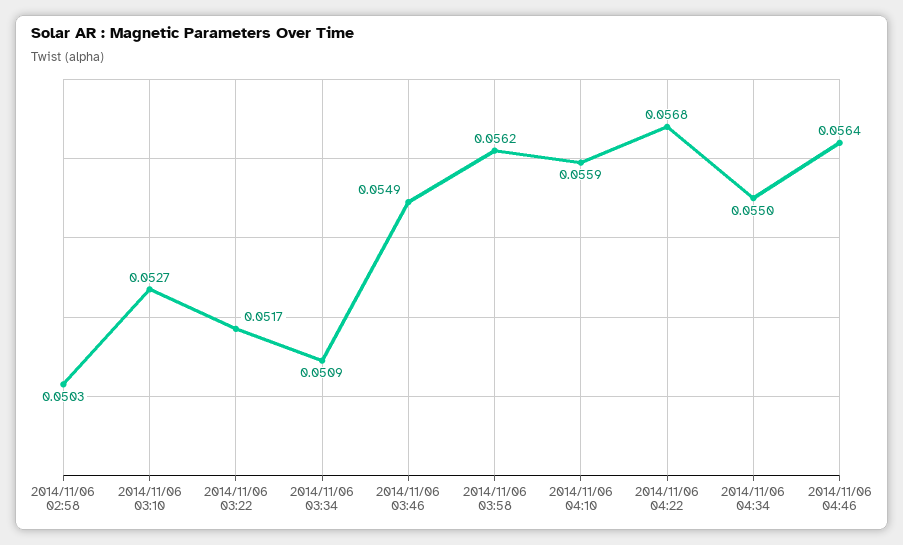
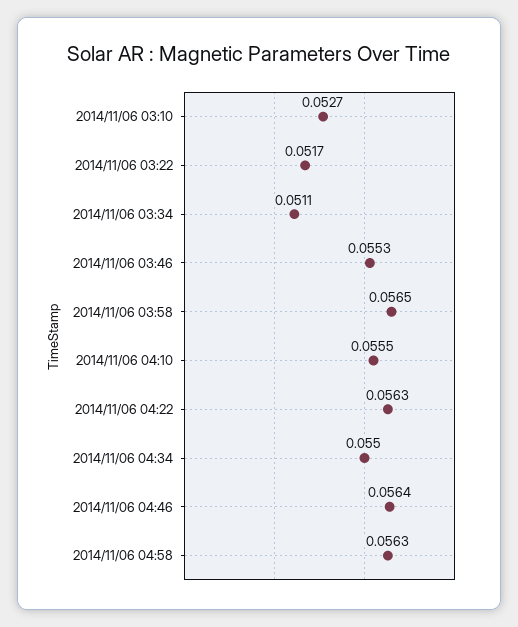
2014/11/06 02:58: 0.0503 -> none
2014/11/06 03:34: 0.0509 -> 0.0511
2014/11/06 03:46: 0.0549 -> 0.0553
2014/11/06 03:58: 0.0562 -> 0.0565
2014/11/06 04:10: 0.0559 -> 0.0555
2014/11/06 04:22: 0.0568 -> 0.0563
2014/11/06 04:58: none -> 0.0563

